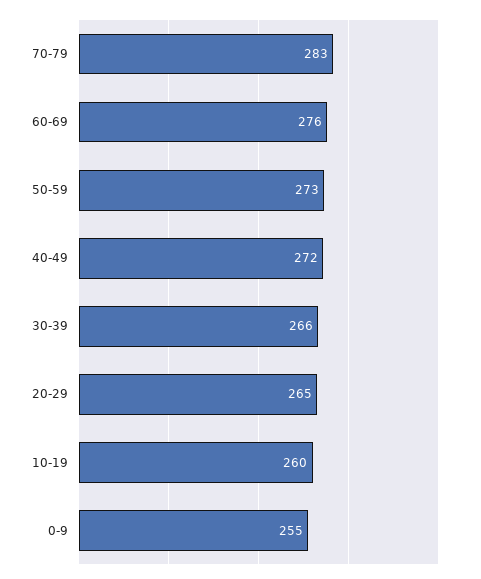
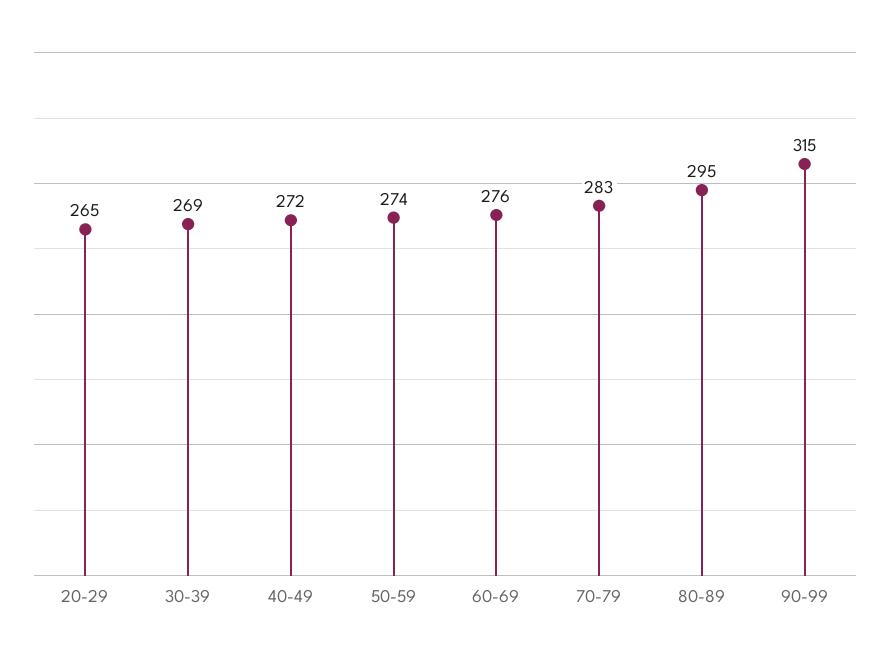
50-59: 273 -> 274
30-39: 266 -> 269
10-19: 260 -> none
0-9: 255 -> none
80-89: none -> 295
90-99: none -> 315

